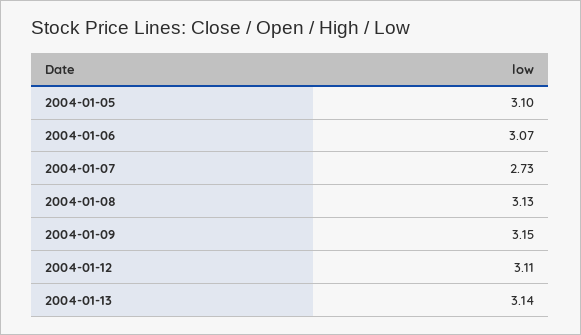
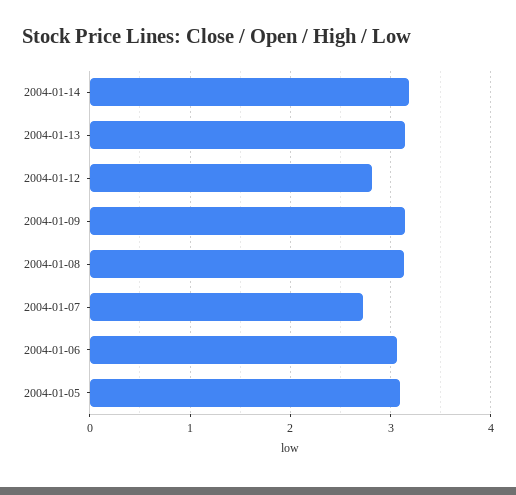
2004-01-12: 3.11 -> 2.8
2004-01-14: none -> 3.2

